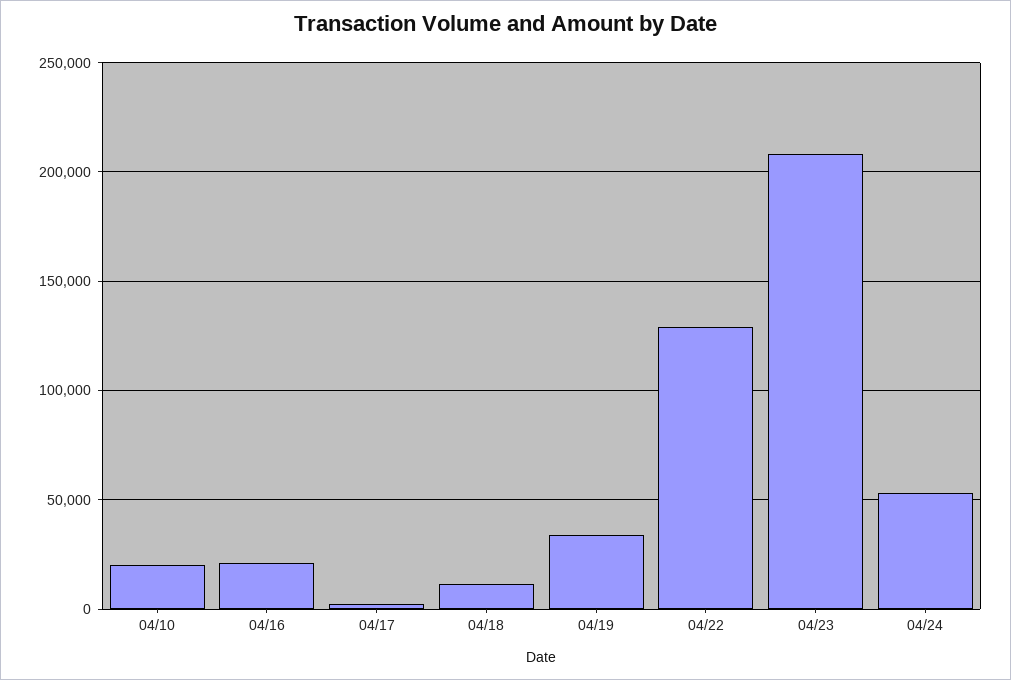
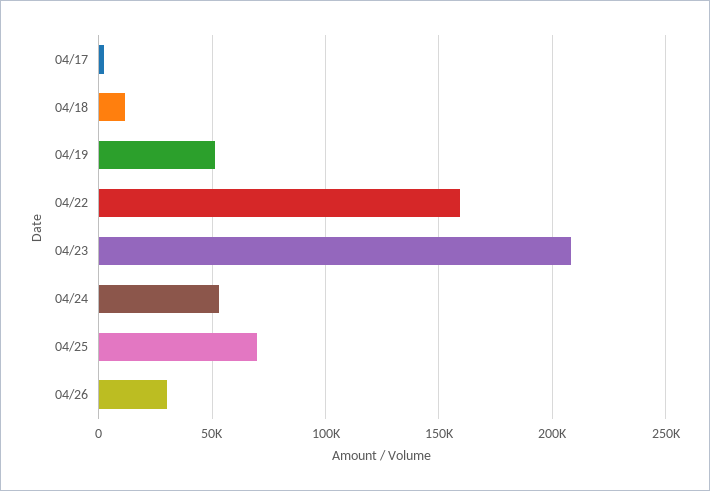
04/10: 20000 -> none
04/16: 20000 -> none
04/19: 35000 -> 50000
04/22: 130000 -> 160000
04/25: none -> 70000
04/26: none -> 30000

